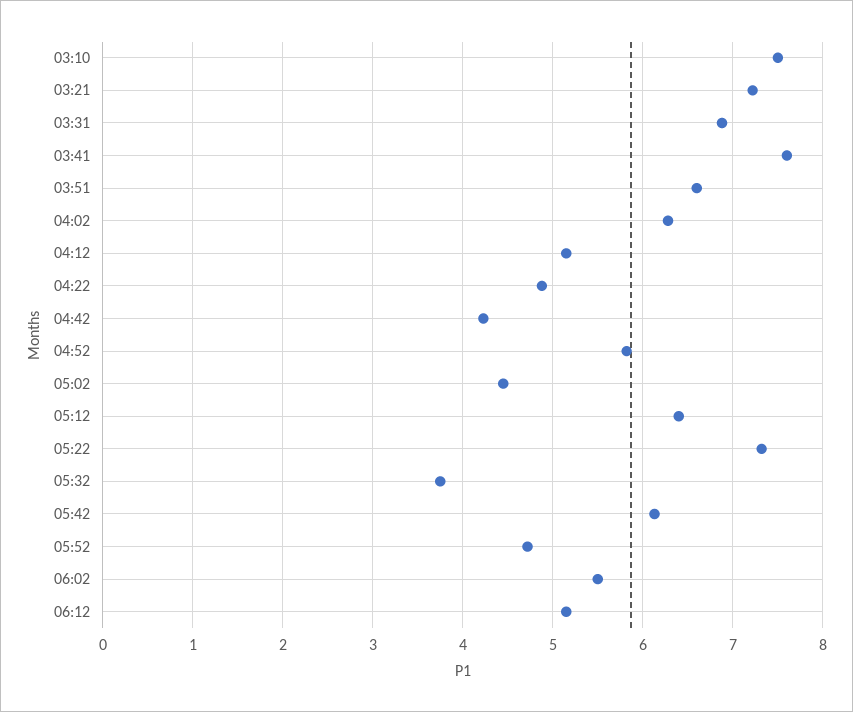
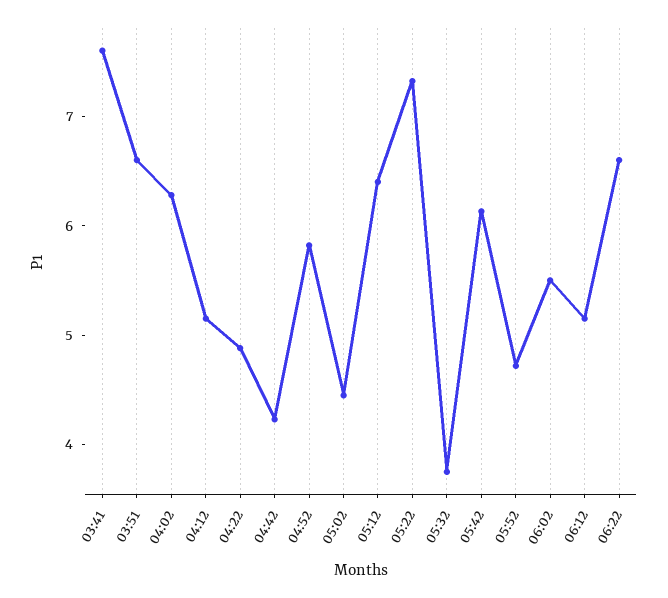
03:10: 7.5 -> none
03:21: 7.2 -> none
03:31: 6.9 -> none
06:22: none -> 6.6

